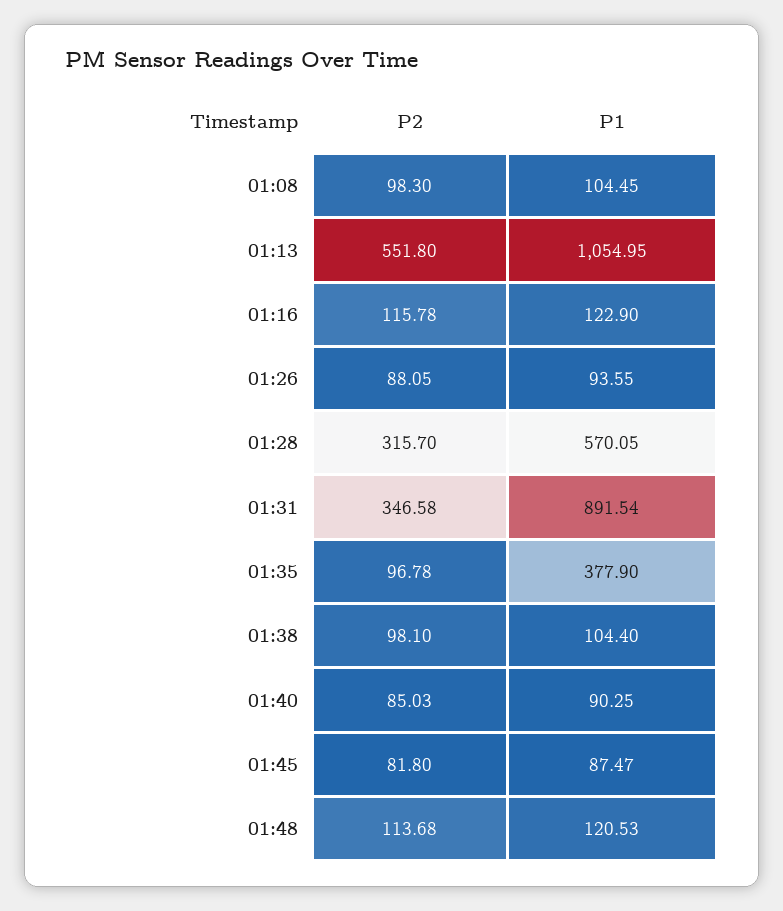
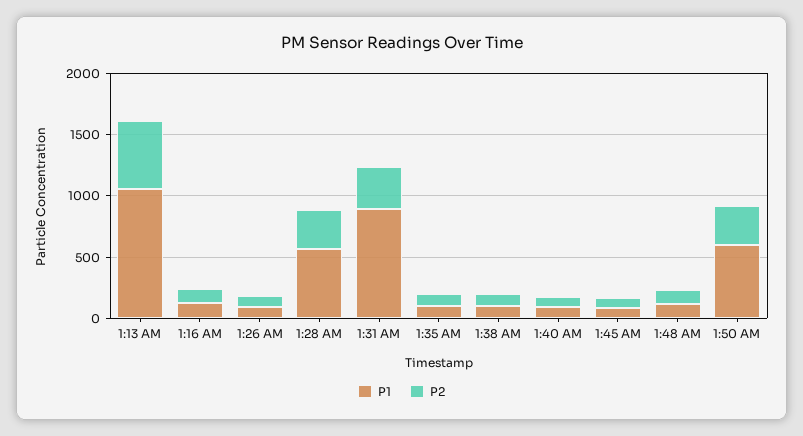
P2, 01:08: 98.3 -> none
P1, 01:08: 104.45 -> none
P1, 01:35: 377.9 -> 100
P1, 1:50 AM: none -> 600
P2, 1:50 AM: none -> 300

